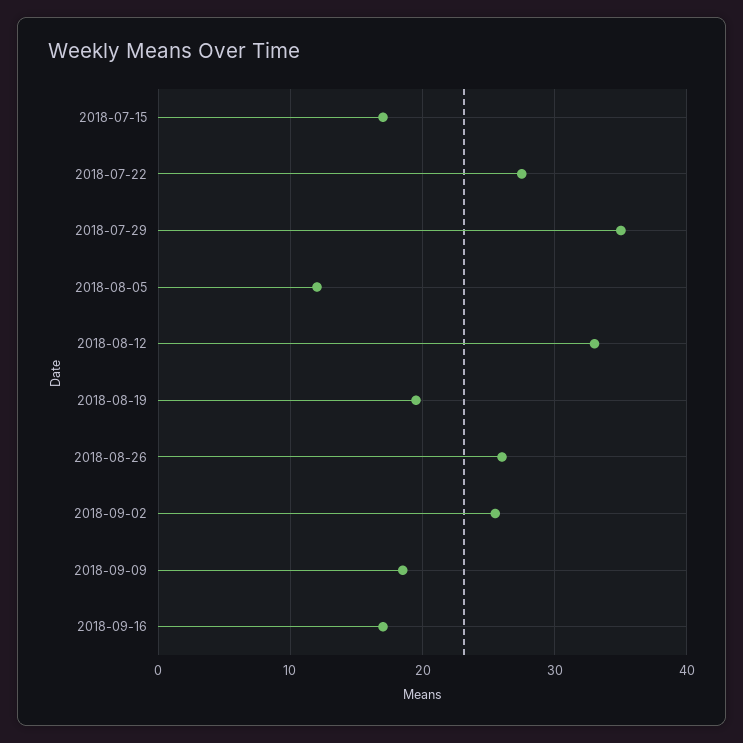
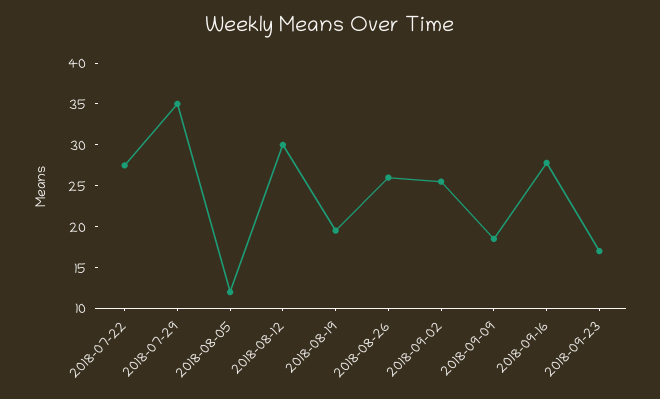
2018-07-15: 17 -> none
2018-08-12: 33 -> 30
2018-09-16: 17 -> 28
2018-09-23: none -> 17

